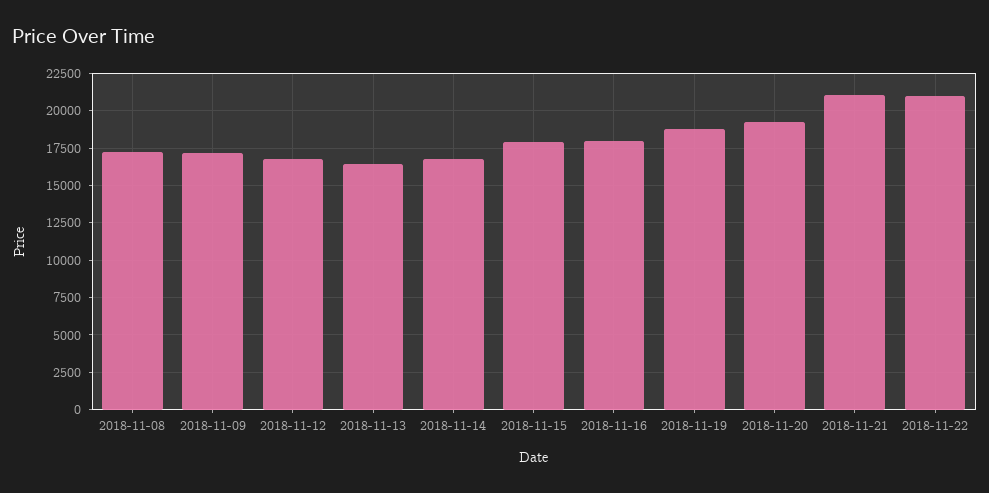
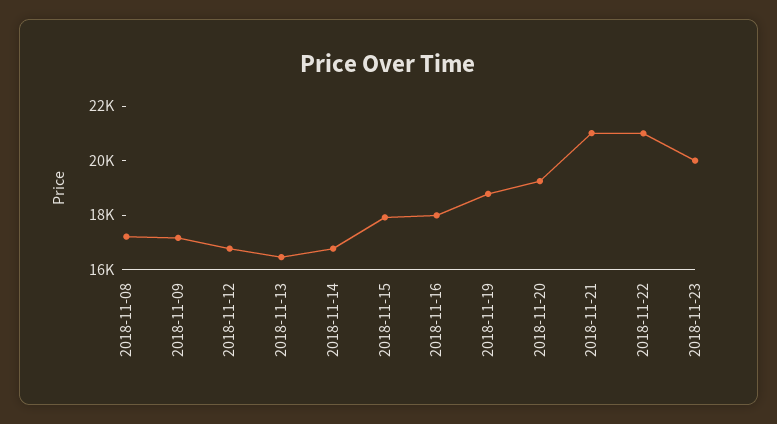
2018-11-23: none -> 20000

